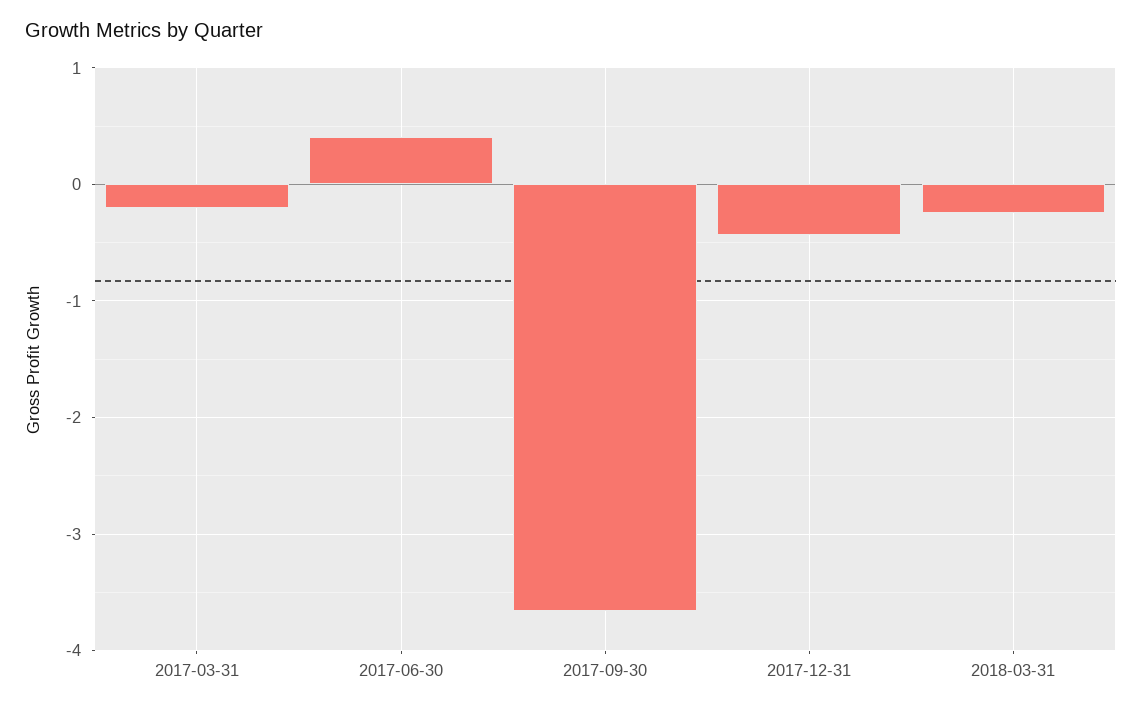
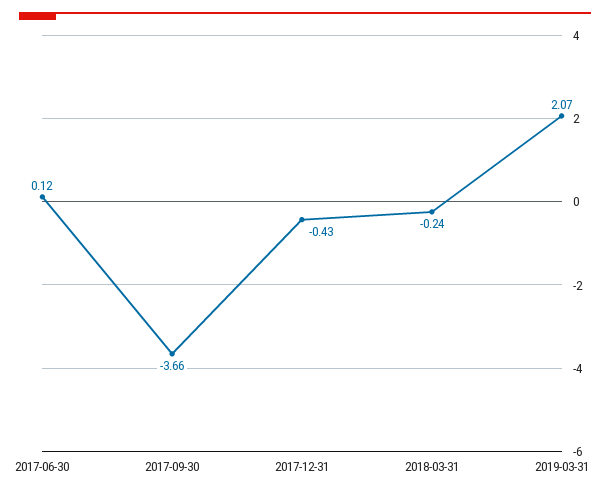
2017-03-31: -0.2 -> none
2017-06-30: 0.4 -> 0.12
2019-03-31: none -> 2.07

